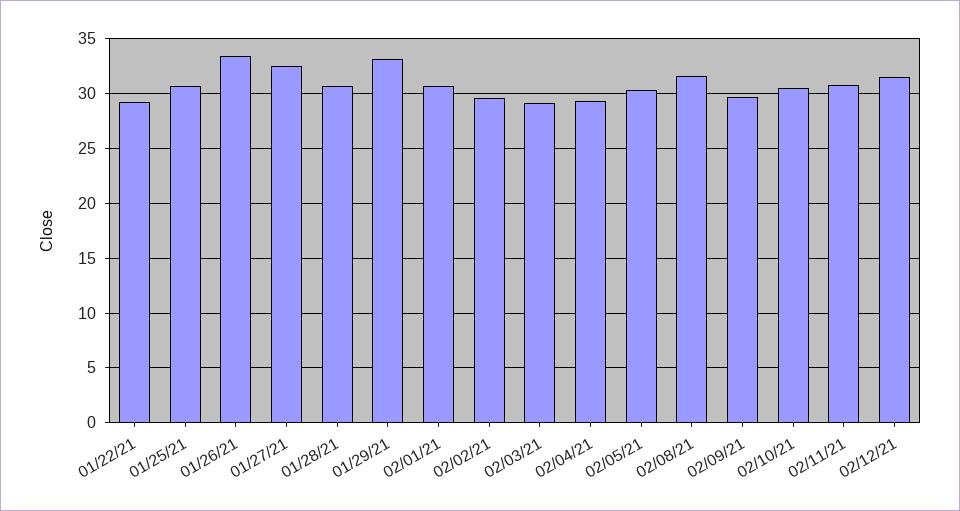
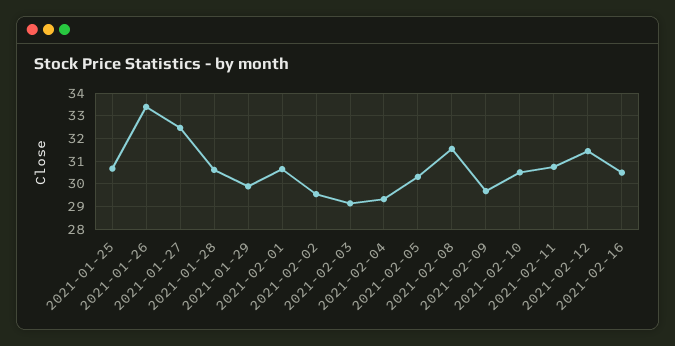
01/22/21: 29 -> none
01/29/21: 33 -> 30
2021-02-16: none -> 30.5

